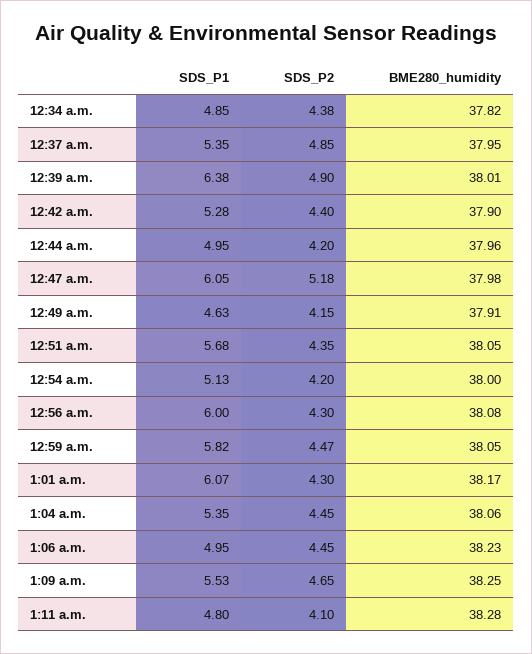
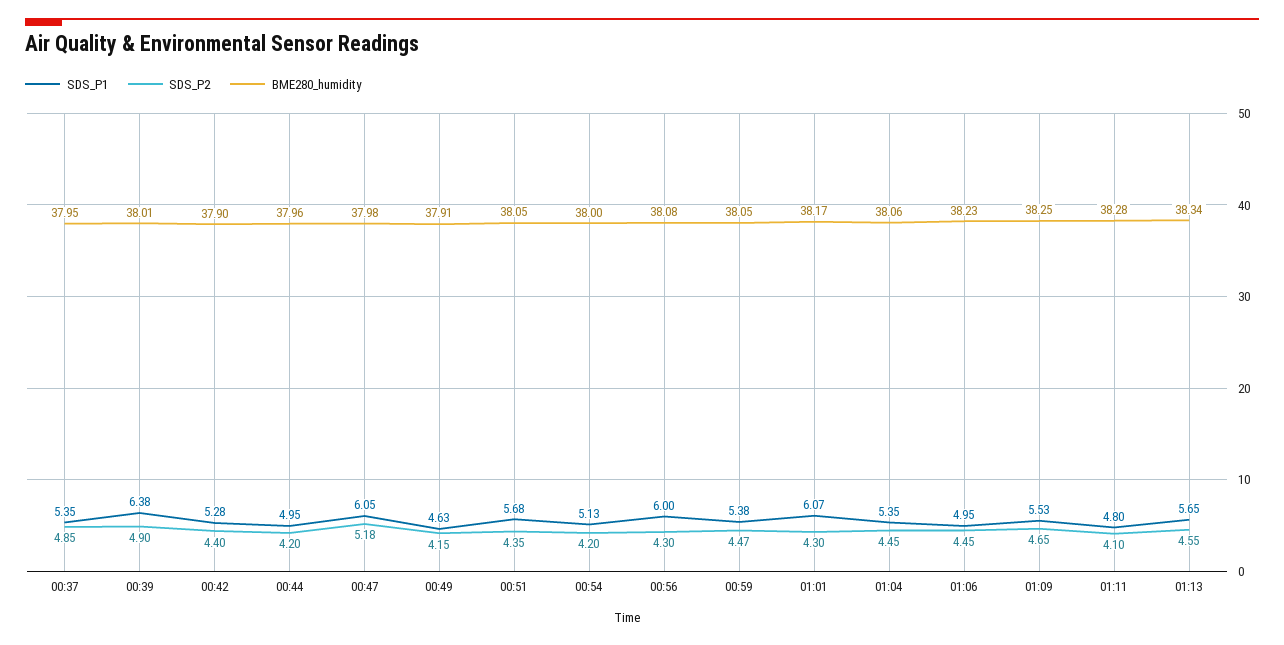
SDS_P1, 12:34 a.m.: 4.85 -> none
SDS_P2, 12:34 a.m.: 4.38 -> none
BME280_humidity, 12:34 a.m.: 37.82 -> none
SDS_P1, 12:59 a.m.: 5.82 -> 5.38
SDS_P1, 01:13: none -> 5.65
SDS_P2, 01:13: none -> 4.55
BME280_humidity, 01:13: none -> 38.34

